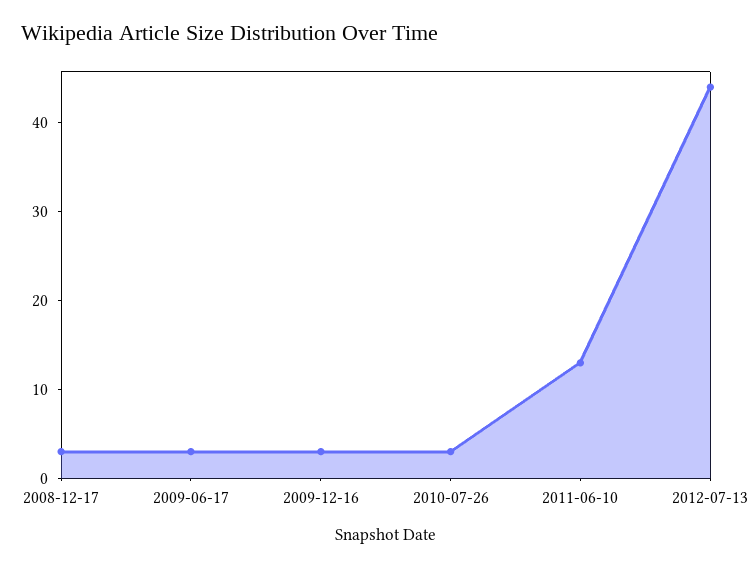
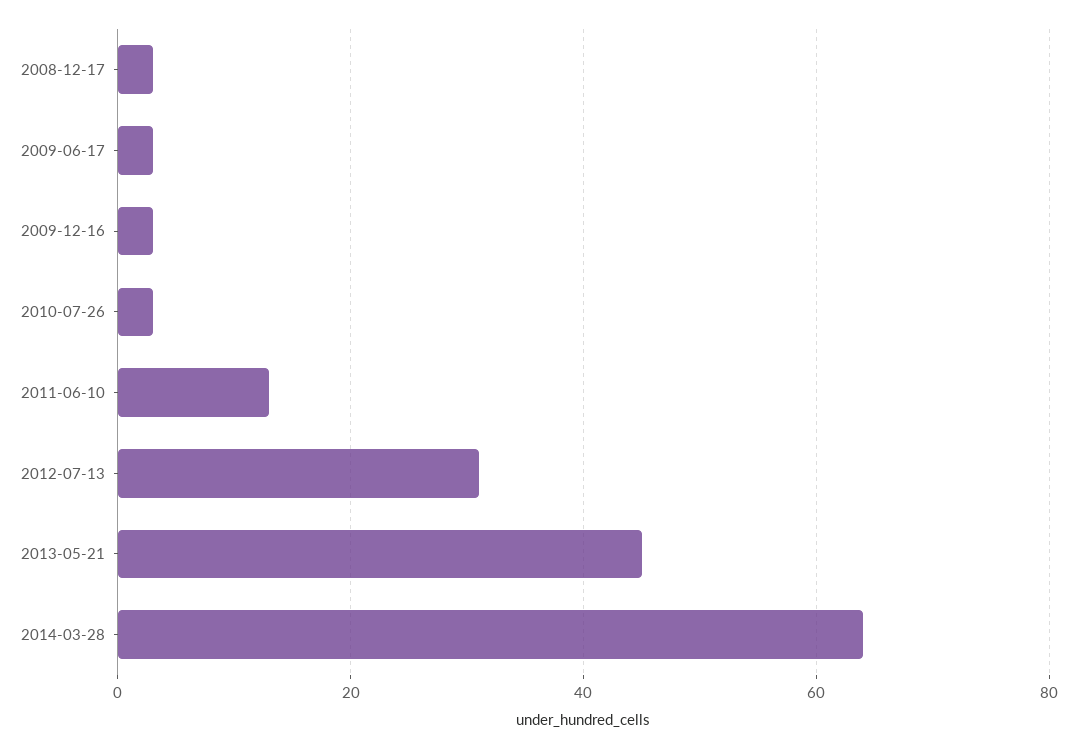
2012-07-13: 44 -> 30
2013-05-21: none -> 45
2014-03-28: none -> 65

